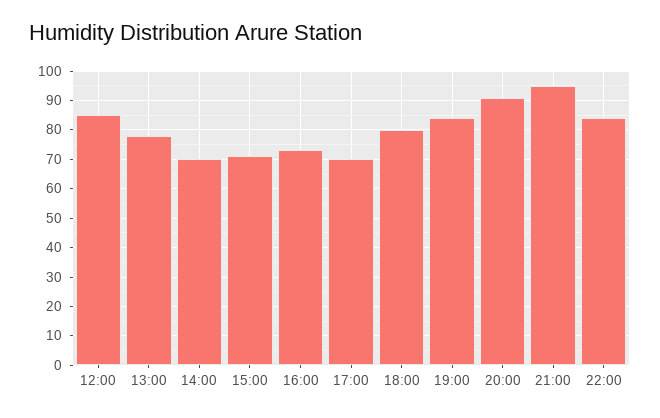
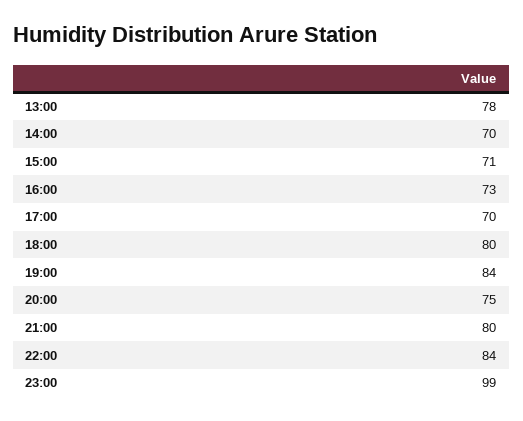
12:00: 85 -> none
20:00: 90 -> 75
21:00: 95 -> 80
23:00: none -> 99

